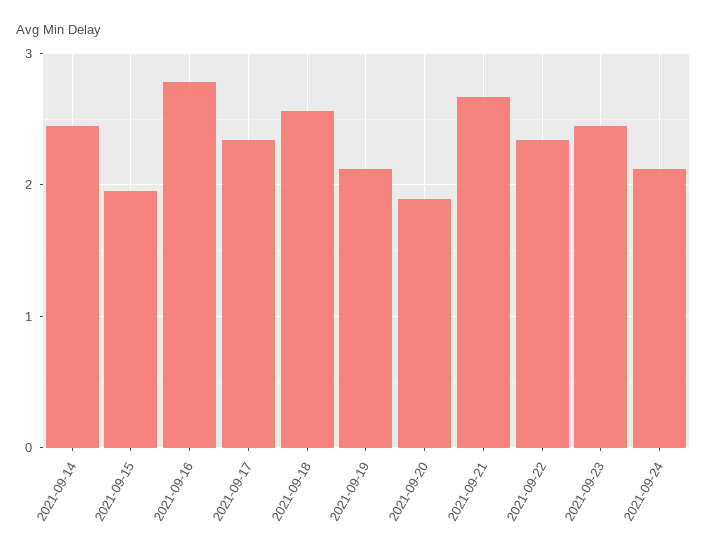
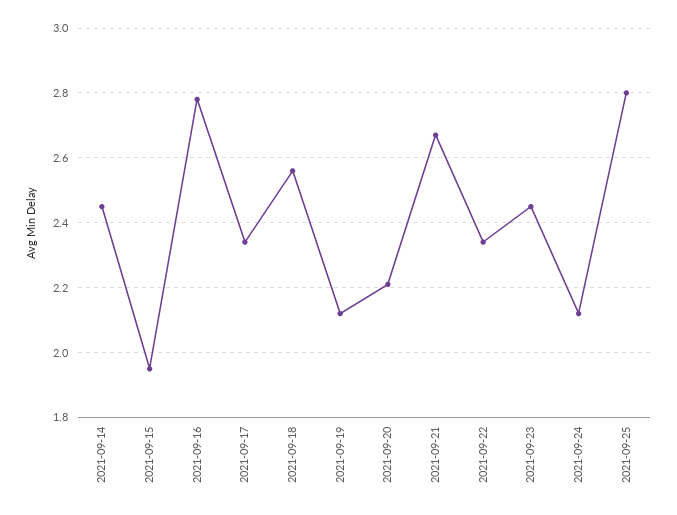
2021-09-20: 1.9 -> 2.2
2021-09-25: none -> 2.8

